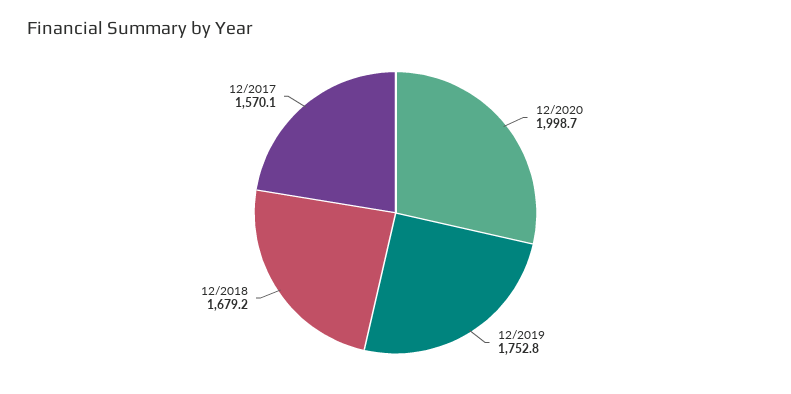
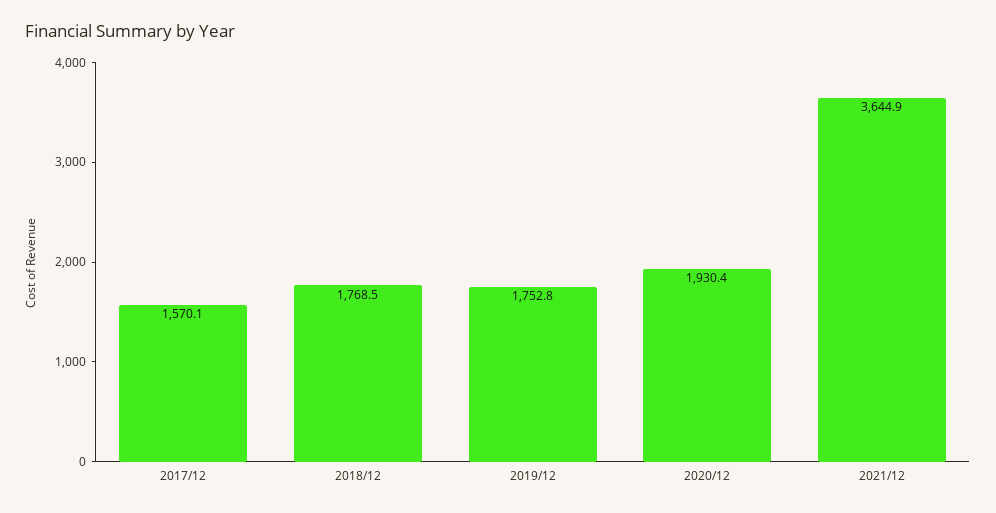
12/2020: 1998.7 -> 1930.4
12/2018: 1679.2 -> 1768.5
2021/12: none -> 3644.9

